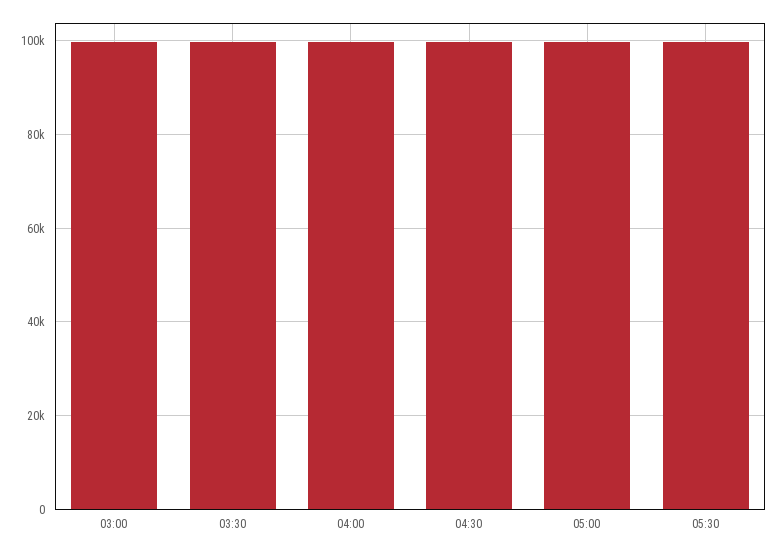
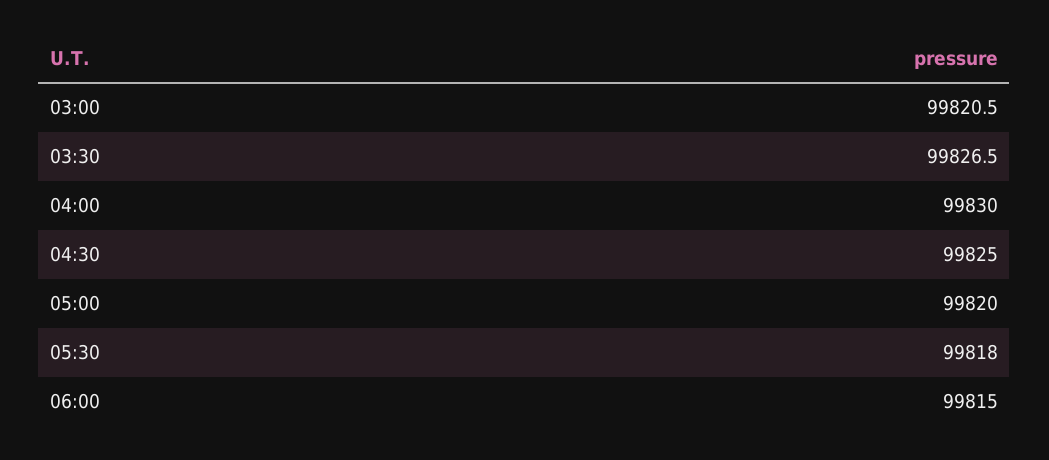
06:00: none -> 99815

